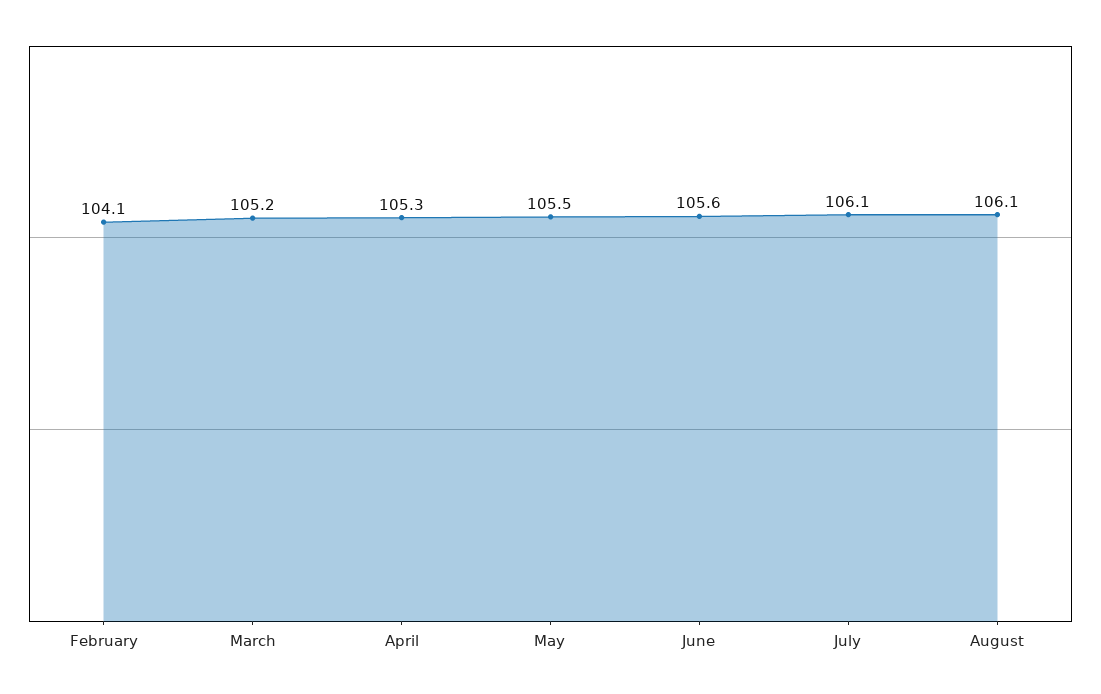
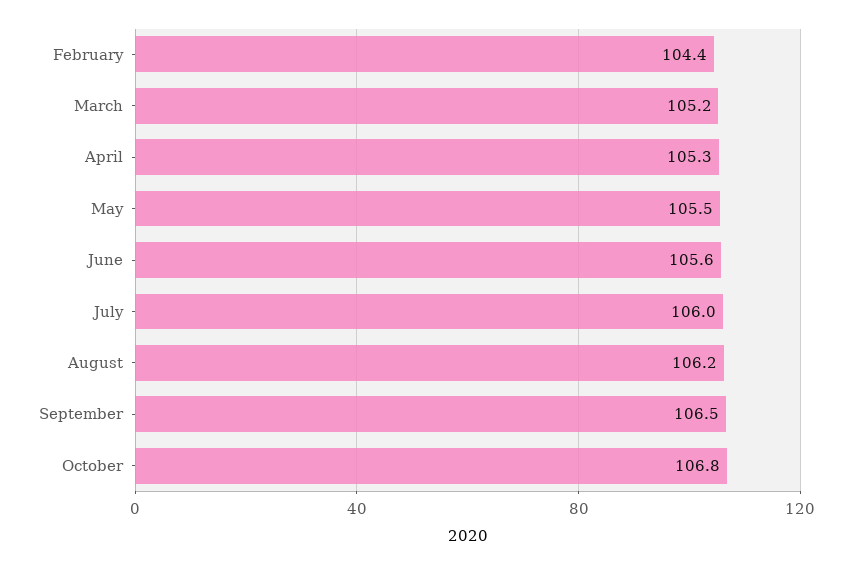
February: 104.1 -> 104.4
July: 106.1 -> 106
August: 106.1 -> 106.2
September: none -> 106.5
October: none -> 106.8

